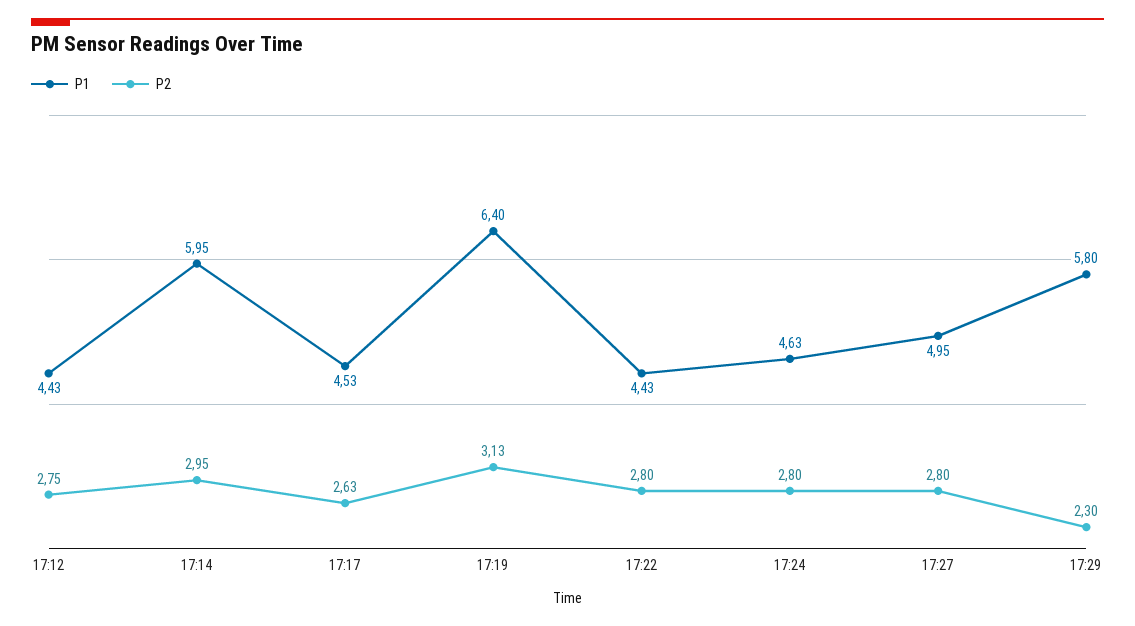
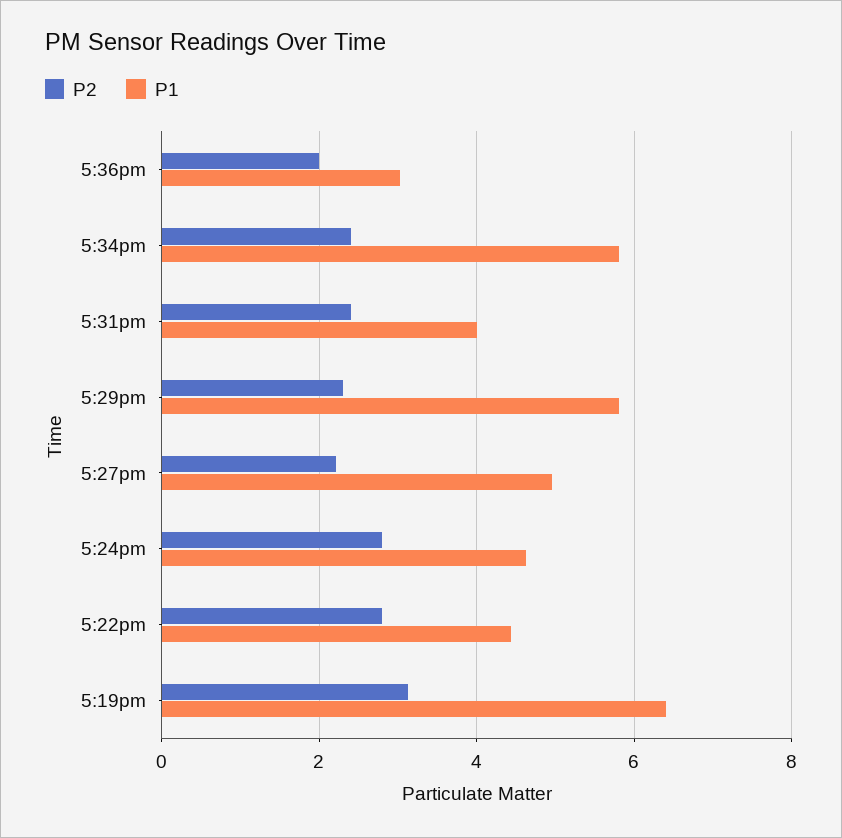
P1, 17:12: 4.43 -> none
P2, 17:12: 2.75 -> none
P1, 17:14: 5.95 -> none
P2, 17:14: 2.95 -> none
P1, 17:17: 4.53 -> none
P2, 17:17: 2.63 -> none
P2, 17:27: 2.8 -> 2.2
P2, 5:36pm: none -> 2
P1, 5:36pm: none -> 3
P2, 5:34pm: none -> 2.4
P1, 5:34pm: none -> 5.8
P2, 5:31pm: none -> 2.4
P1, 5:31pm: none -> 4

